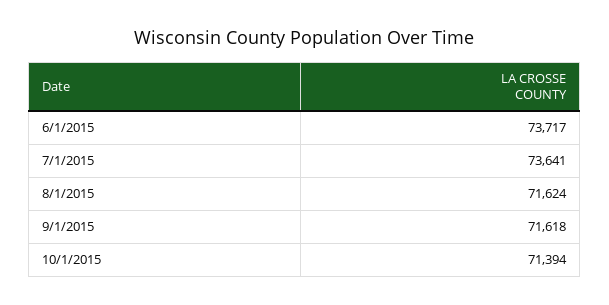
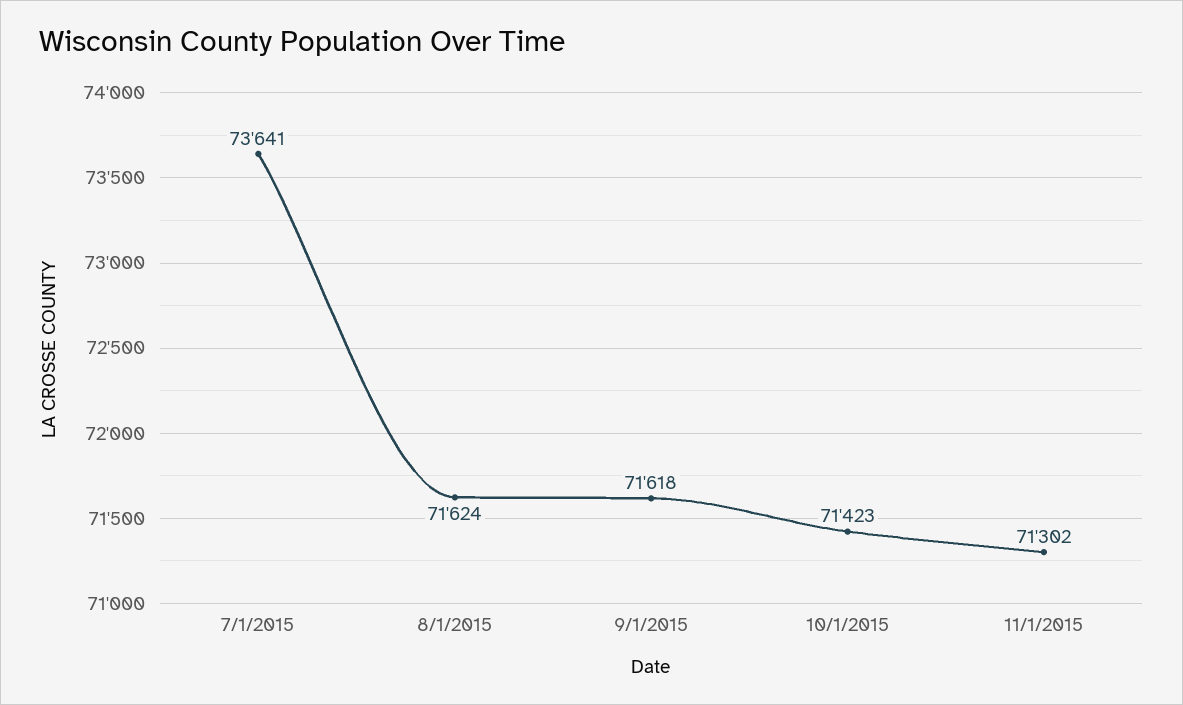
6/1/2015: 73717 -> none
10/1/2015: 71394 -> 71423
11/1/2015: none -> 71302

